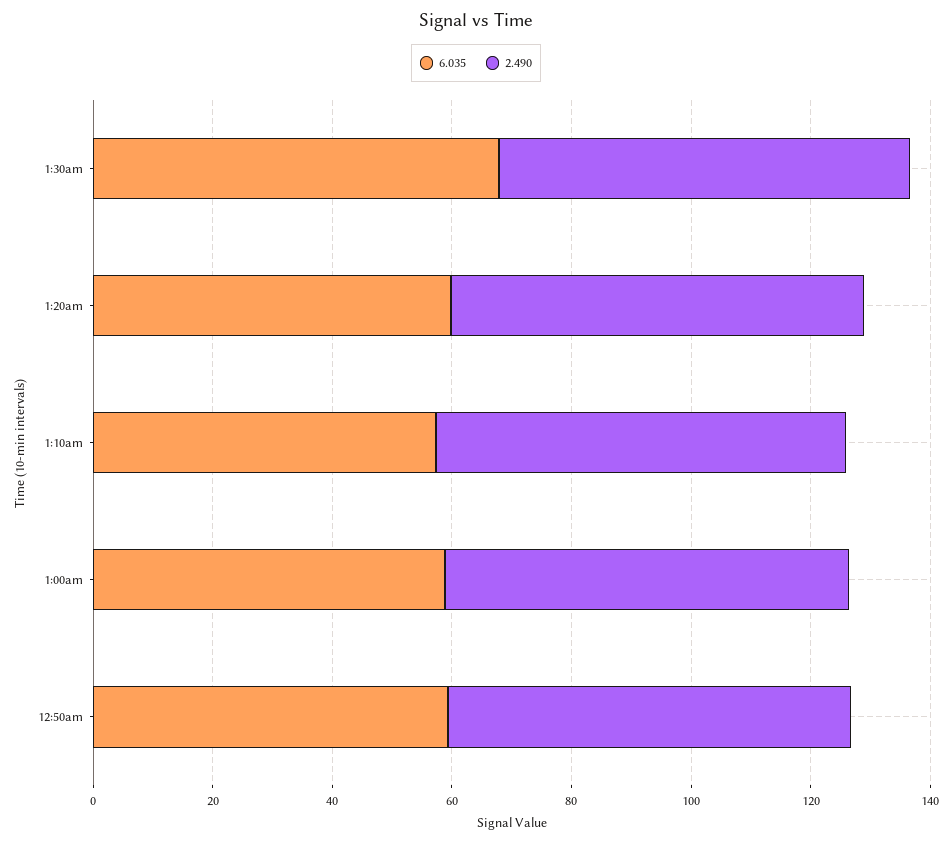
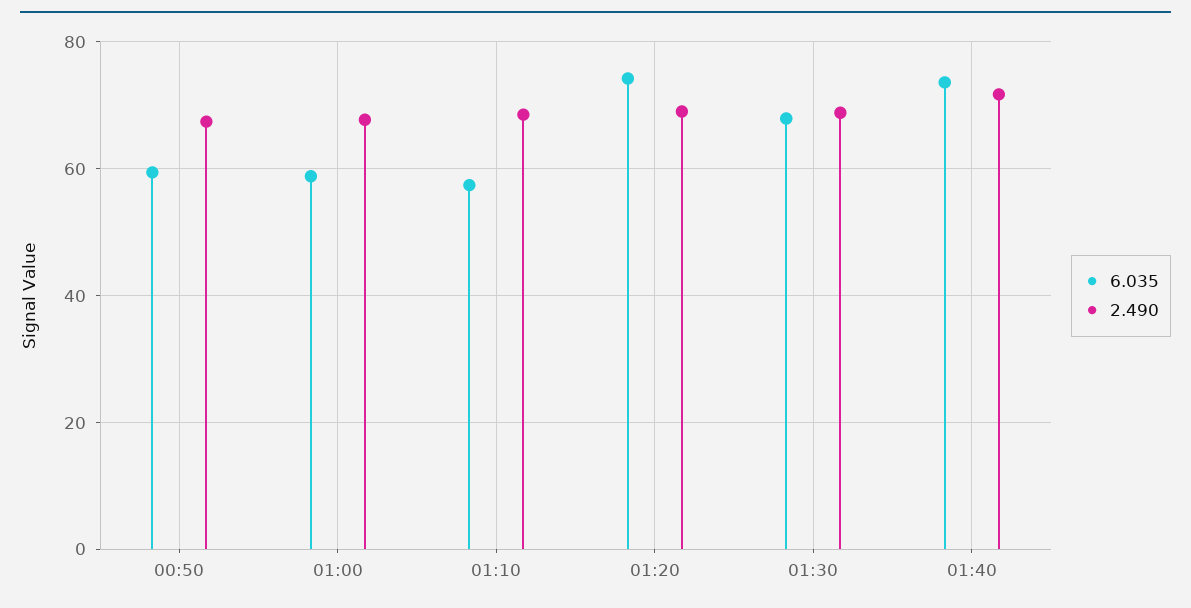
6.035, 1:20am: 60 -> 74
6.035, 01:40: none -> 74
2.490, 01:40: none -> 72

